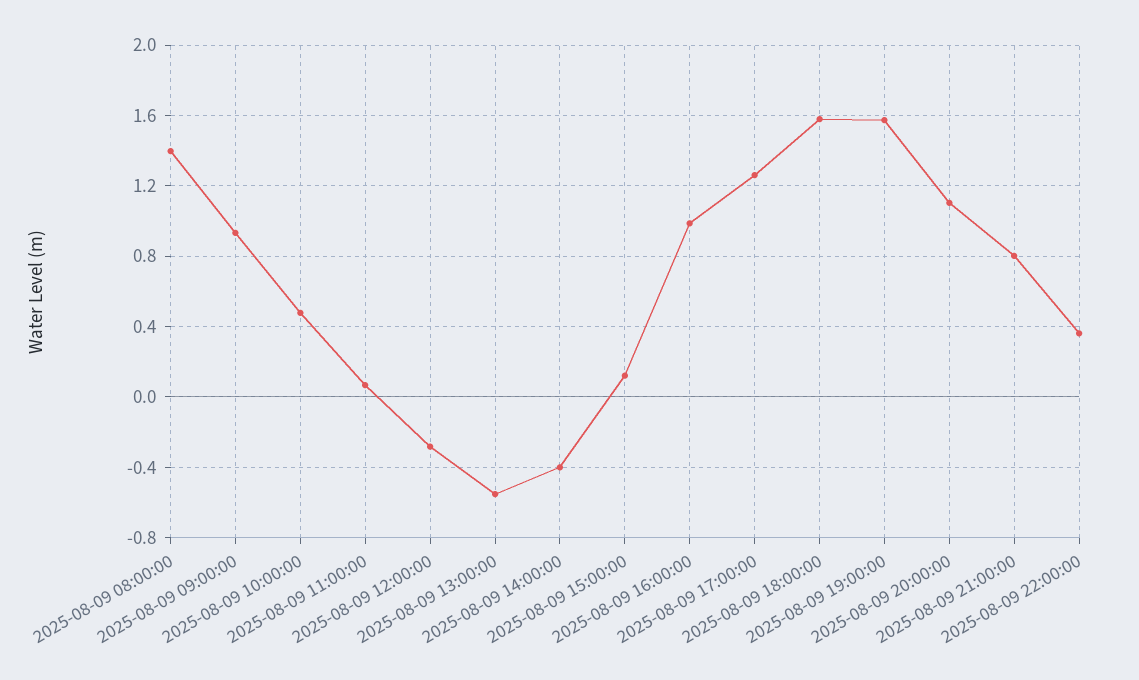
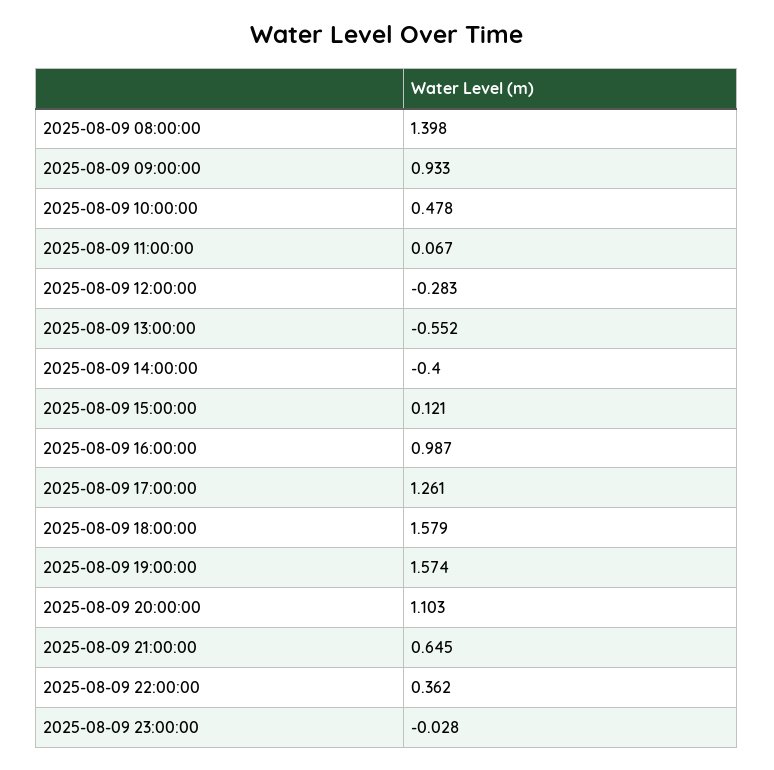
2025-08-09 21:00:00: 0.8 -> 0.645
2025-08-09 23:00:00: none -> -0.028

